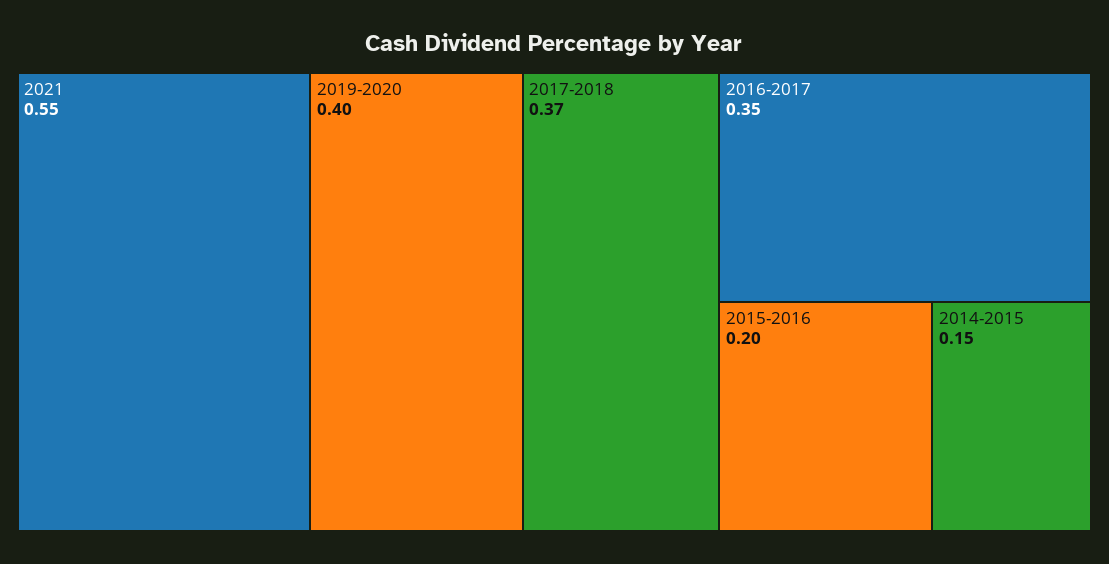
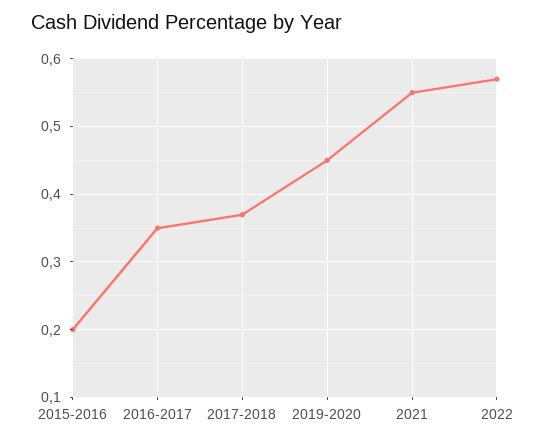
2019-2020: 0.4 -> 0.45
2014-2015: 0.15 -> none
2022: none -> 0.57

